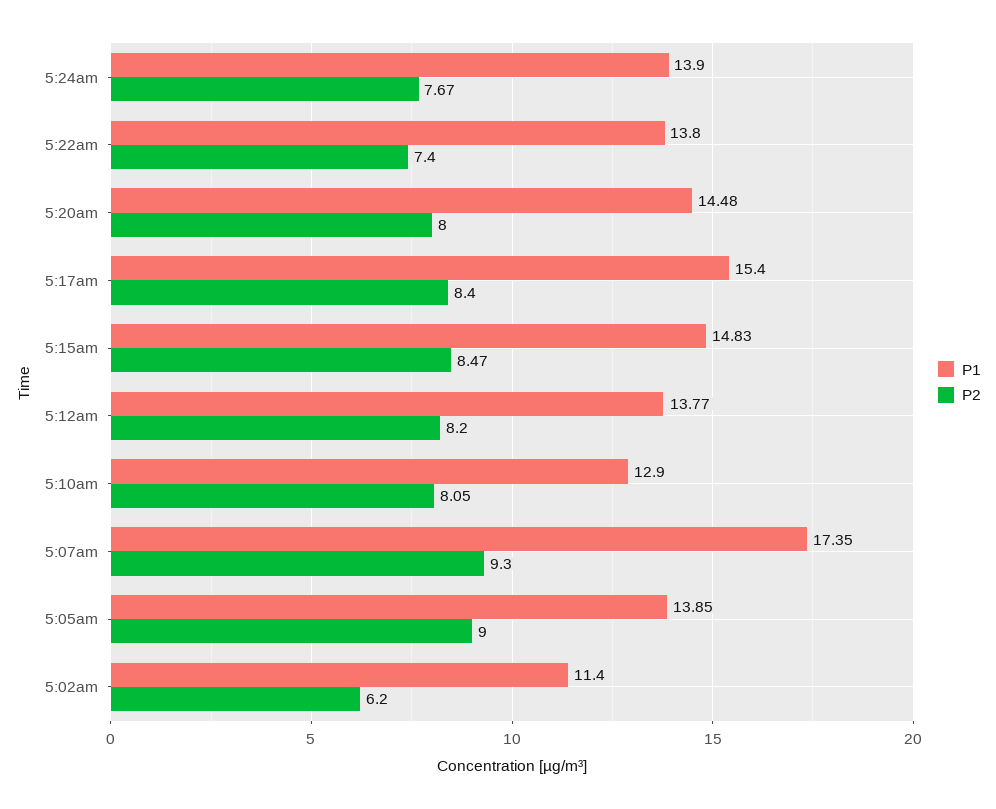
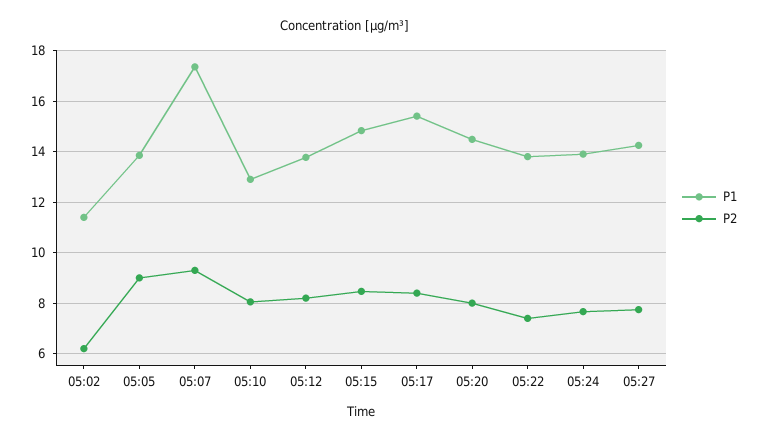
P1, 05:27: none -> 14.25
P2, 05:27: none -> 7.75

